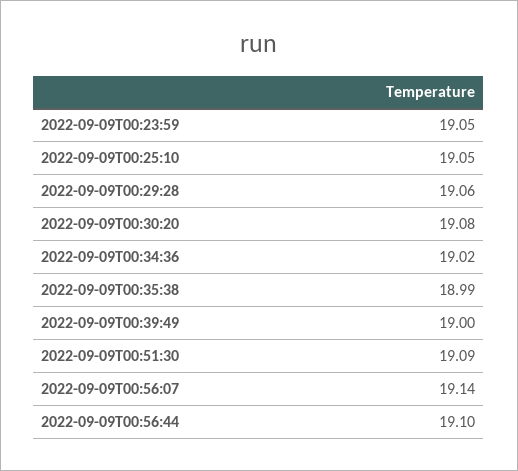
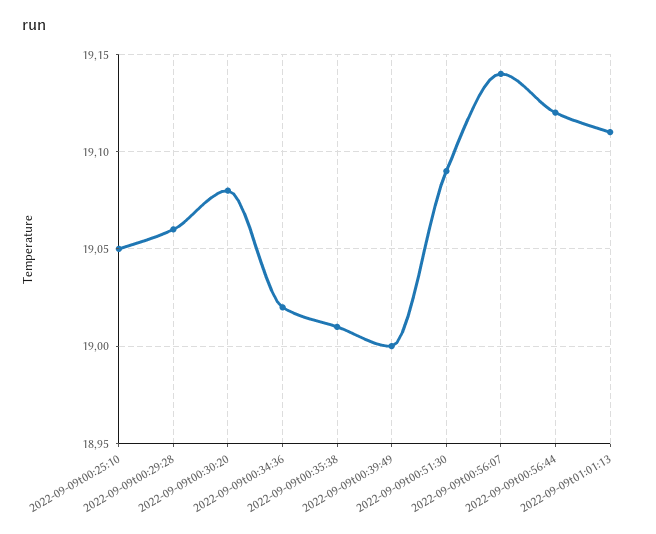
2022-09-09T00:23:59: 19.05 -> none
2022-09-09T00:35:38: 18.99 -> 19.01
2022-09-09T00:56:44: 19.1 -> 19.12
2022-09-09t01:01:13: none -> 19.11

